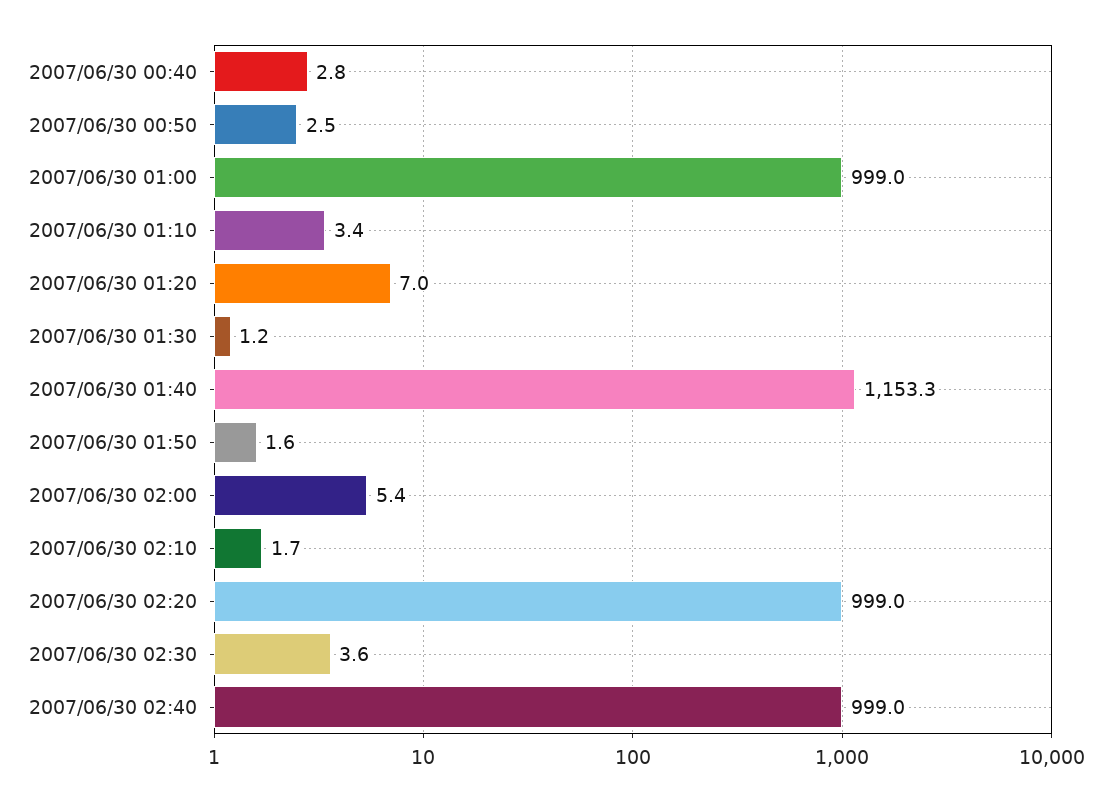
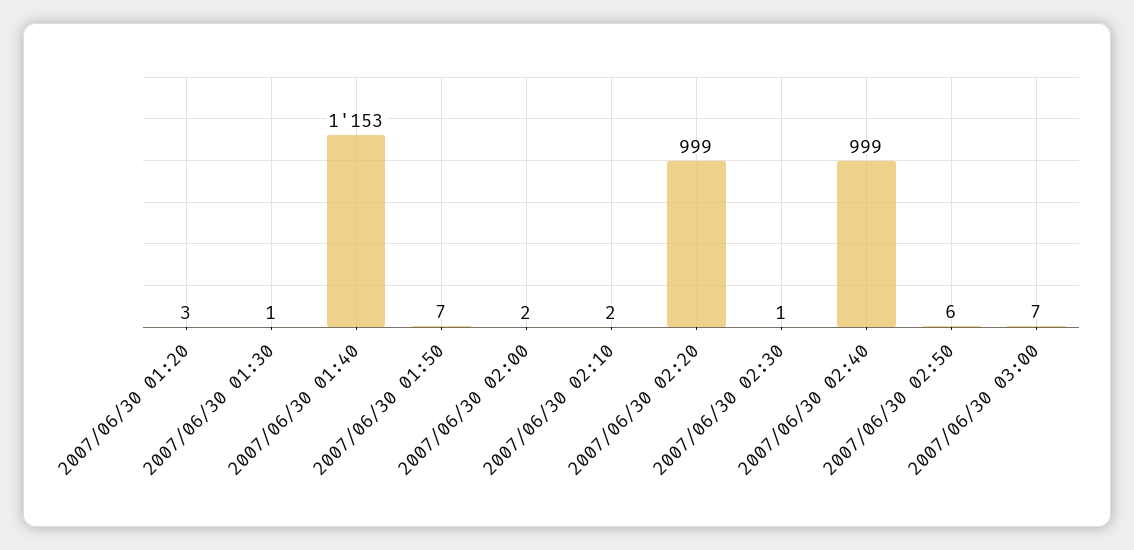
2007/06/30 00:40: 2.8 -> none
2007/06/30 00:50: 2.5 -> none
2007/06/30 01:00: 999 -> none
2007/06/30 01:10: 3.4 -> none
2007/06/30 01:20: 7 -> 3
2007/06/30 01:50: 1.6 -> 7
2007/06/30 02:00: 5.4 -> 2
2007/06/30 02:30: 3.6 -> 1
2007/06/30 02:50: none -> 6
2007/06/30 03:00: none -> 7

